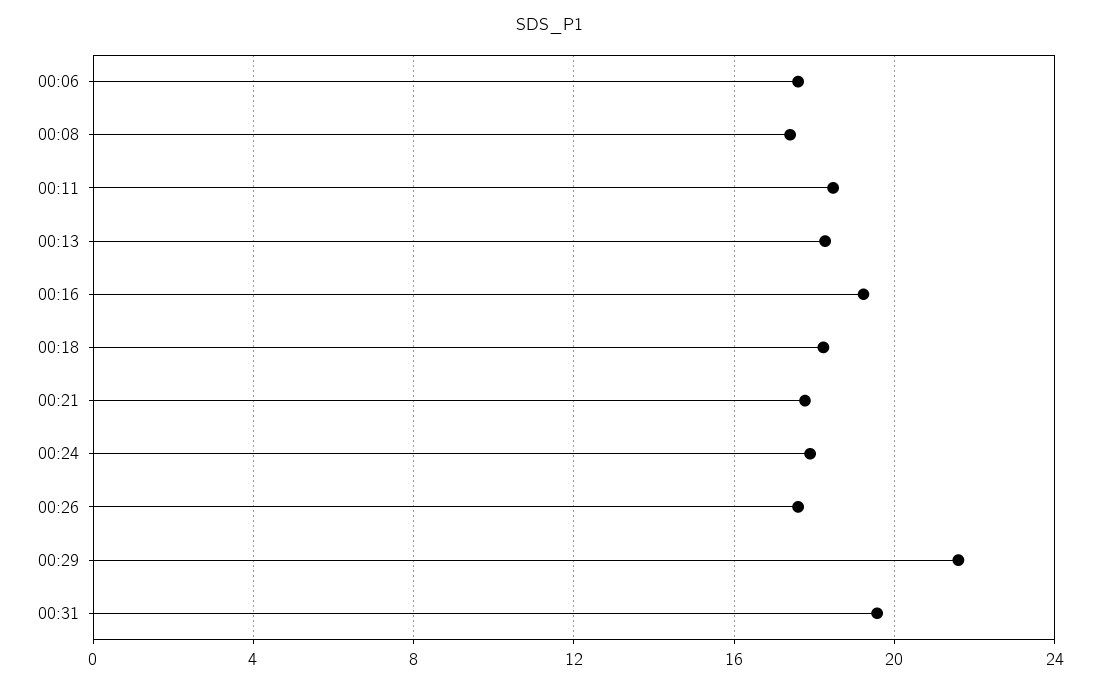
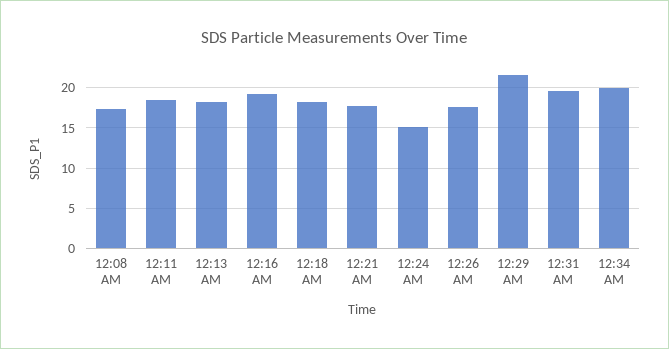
00:06: 17.5 -> none
00:24: 18 -> 15
12:34 AM: none -> 20

